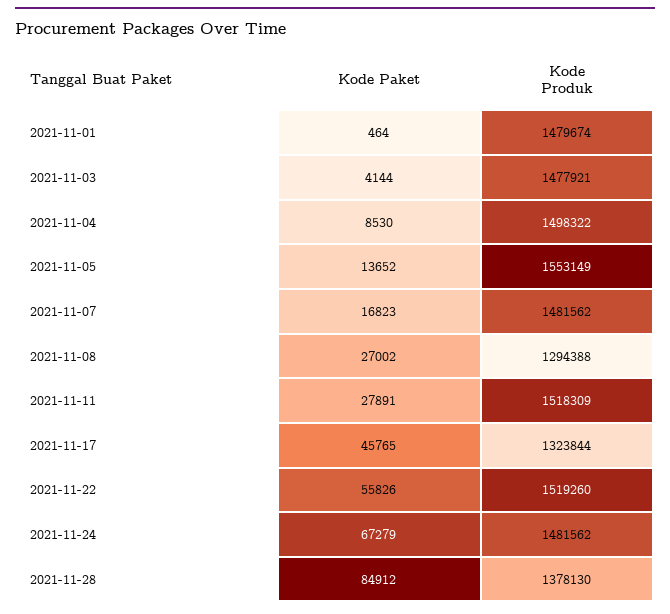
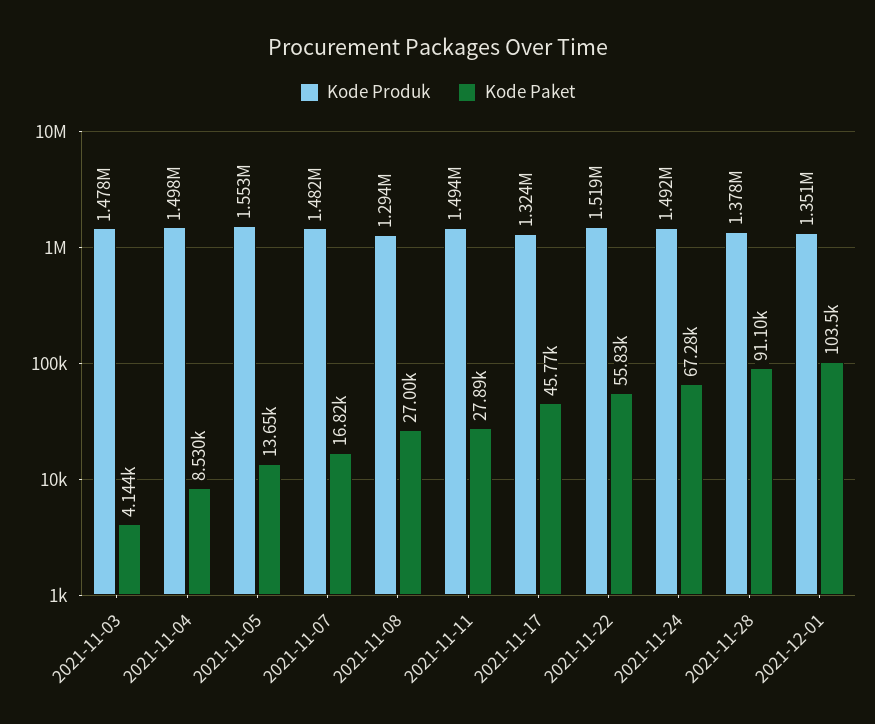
Kode Paket, 2021-11-01: 464 -> none
Kode Produk, 2021-11-01: 1479674 -> none
Kode Produk, 2021-11-11: 1518309 -> 1494000
Kode Produk, 2021-11-24: 1481562 -> 1492000
Kode Paket, 2021-11-28: 84912 -> 91100
Kode Produk, 2021-12-01: none -> 1351000
Kode Paket, 2021-12-01: none -> 103500

